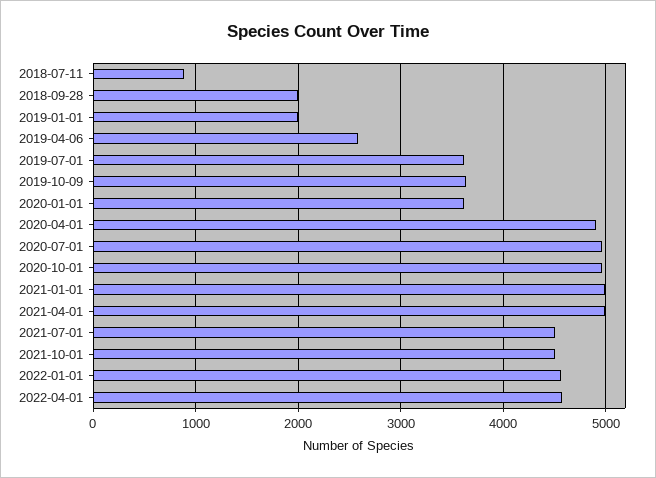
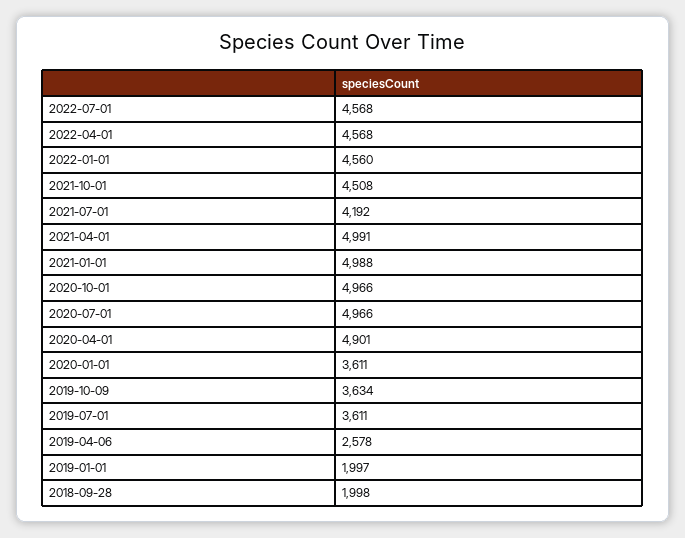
2018-07-11: 900 -> none
2021-07-01: 4500 -> 4192
2022-07-01: none -> 4568

